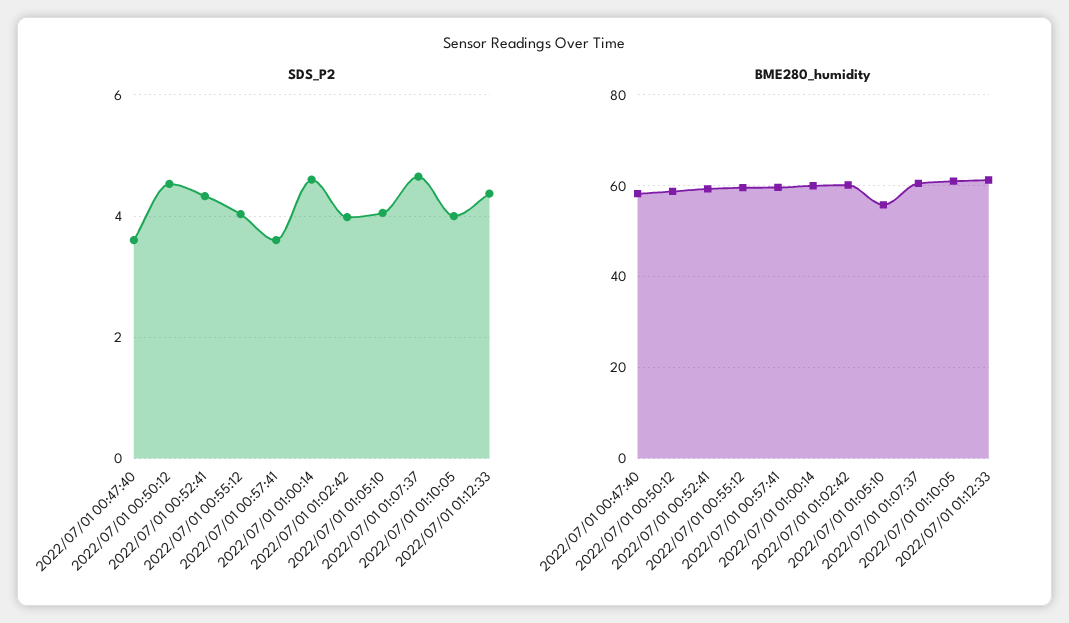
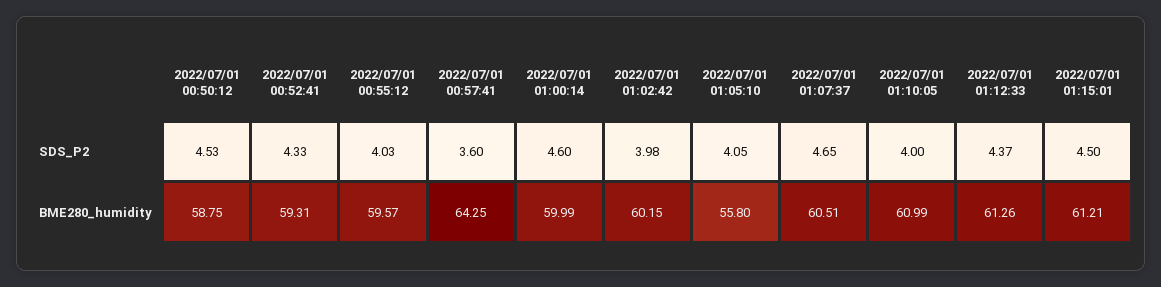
SDS_P2, 2022/07/01 00:47:40: 3.6 -> none
BME280_humidity, 2022/07/01 00:47:40: 58 -> none
BME280_humidity, 2022/07/01 00:57:41: 60 -> 64.25
SDS_P2, 2022/07/01 01:15:01: none -> 4.5
BME280_humidity, 2022/07/01 01:15:01: none -> 61.21

